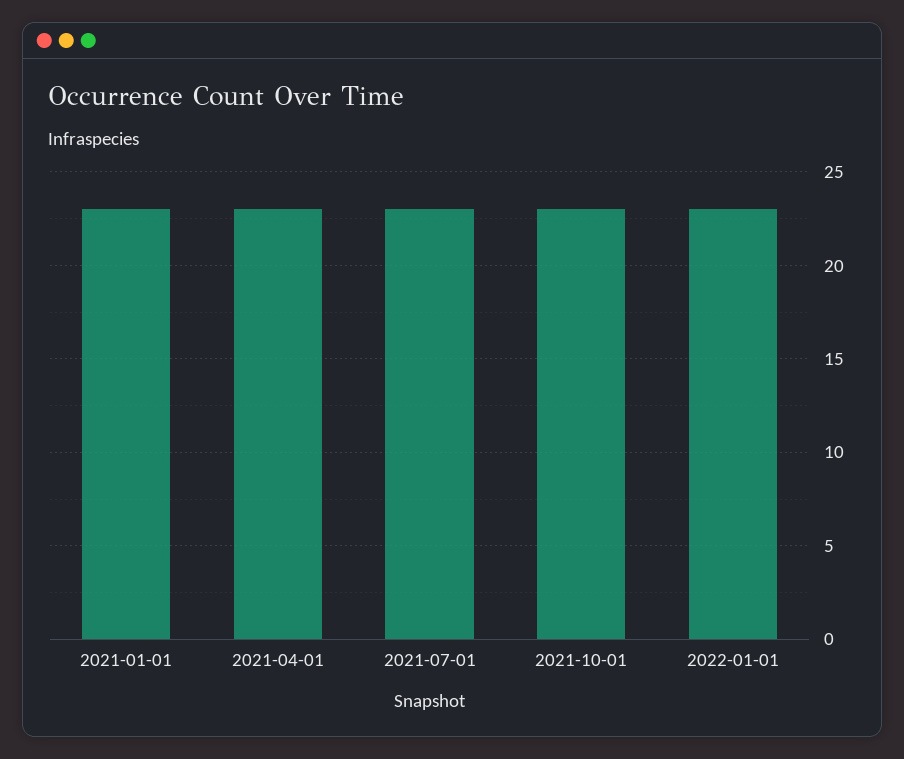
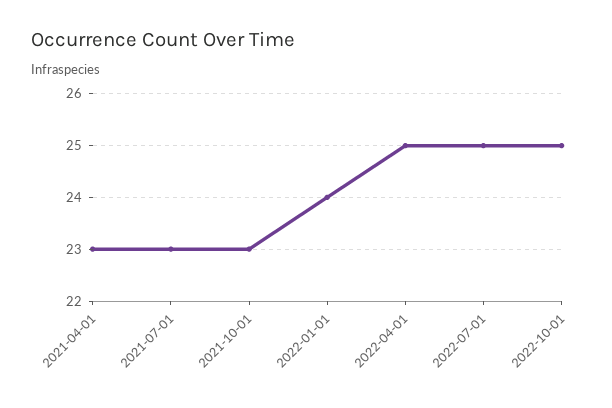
2021-01-01: 23 -> none
2022-01-01: 23 -> 24
2022-04-01: none -> 25
2022-07-01: none -> 25
2022-10-01: none -> 25

